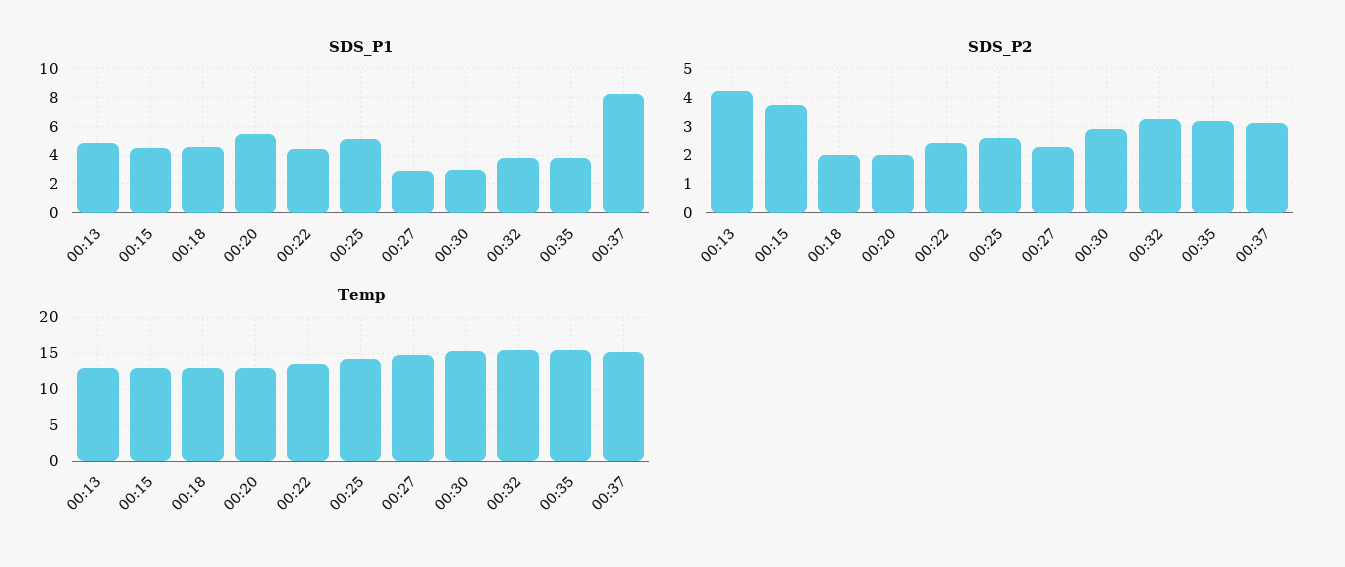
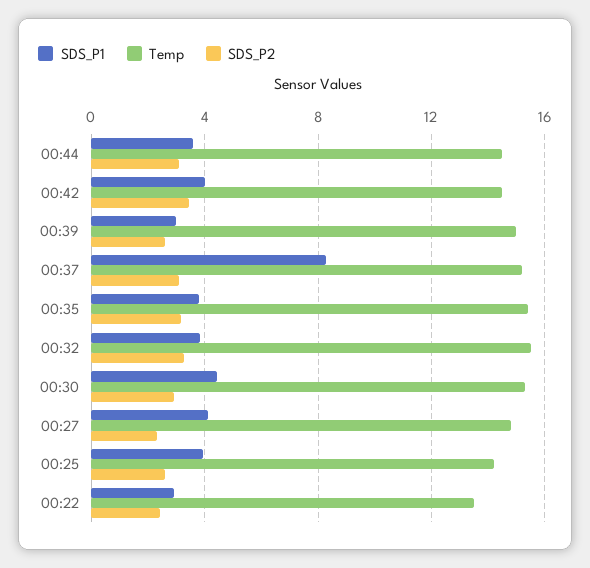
SDS_P1, 00:13: 5 -> none
SDS_P1, 00:15: 4.5 -> none
SDS_P1, 00:18: 4.5 -> none
SDS_P1, 00:20: 5.5 -> none
SDS_P1, 00:22: 4.5 -> 3
SDS_P1, 00:25: 5 -> 4
SDS_P1, 00:27: 3 -> 4
SDS_P1, 00:30: 3 -> 4.5
SDS_P2, 00:13: 4.25 -> none
SDS_P2, 00:15: 3.75 -> none
SDS_P2, 00:18: 2 -> none
SDS_P2, 00:20: 2 -> none
Temp, 00:13: 13 -> none
Temp, 00:15: 13 -> none
Temp, 00:18: 13 -> none
Temp, 00:20: 13 -> none
SDS_P1, 00:44: none -> 3.5
Temp, 00:44: none -> 14.5
SDS_P2, 00:44: none -> 3
SDS_P1, 00:42: none -> 4
Temp, 00:42: none -> 14.5
SDS_P2, 00:42: none -> 3.5
SDS_P1, 00:39: none -> 3
Temp, 00:39: none -> 15
SDS_P2, 00:39: none -> 2.5

